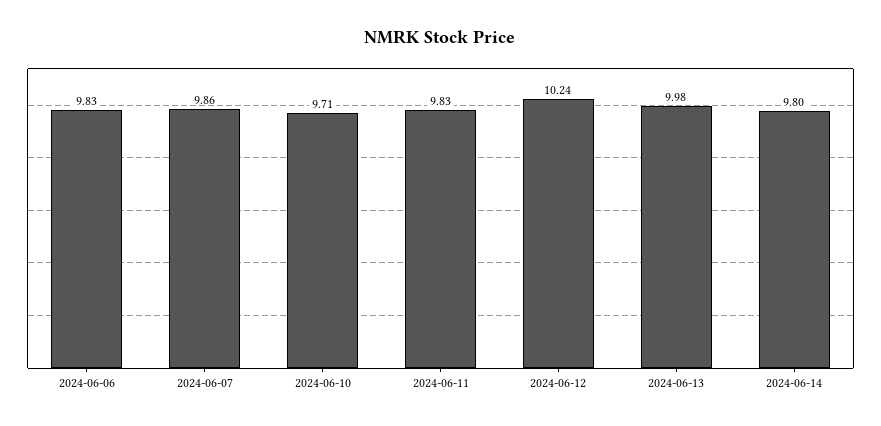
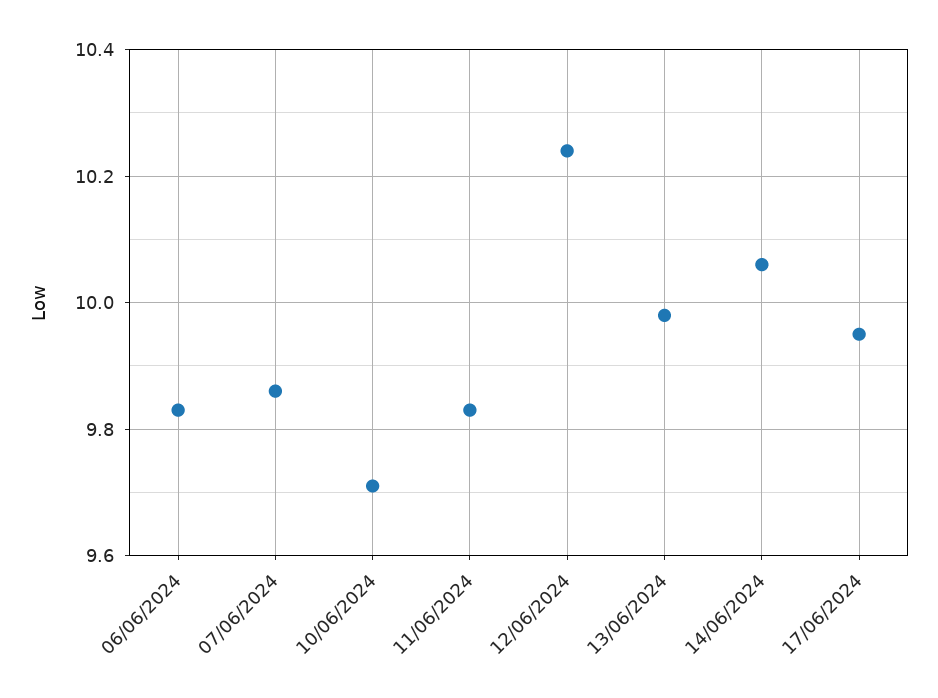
2024-06-14: 9.8 -> 10.05
17/06/2024: none -> 9.95

